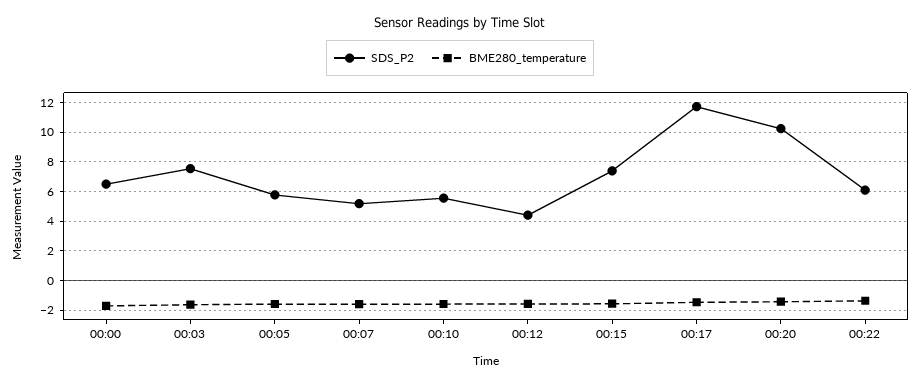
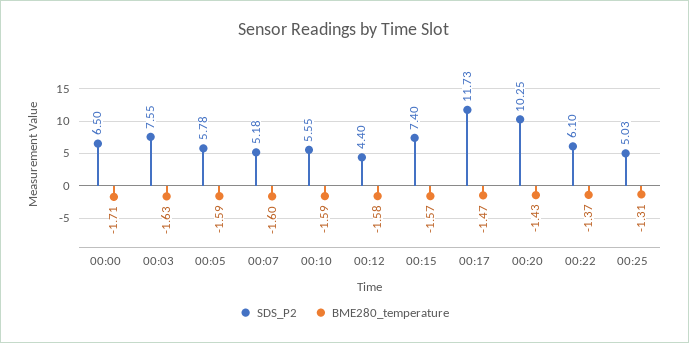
SDS_P2, 00:25: none -> 5.03
BME280_temperature, 00:25: none -> -1.31

